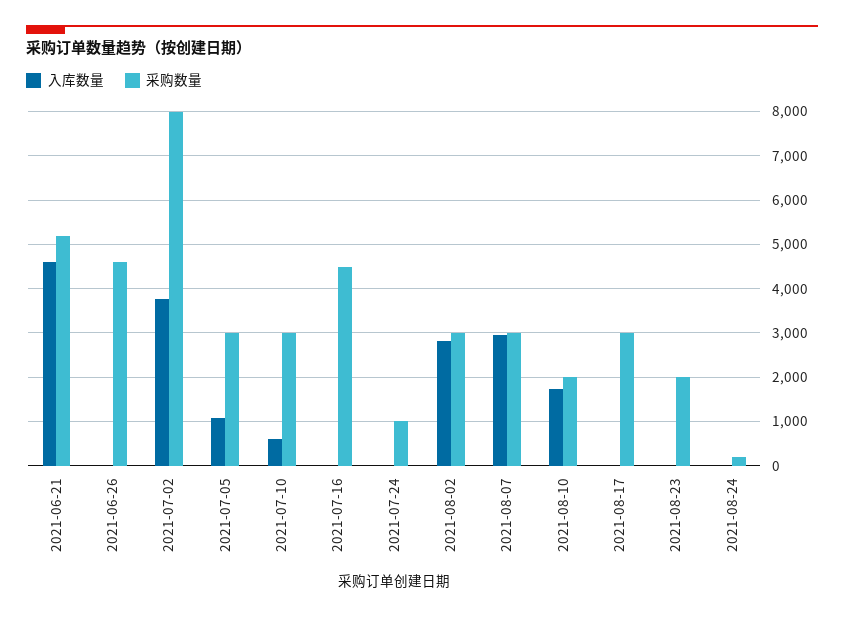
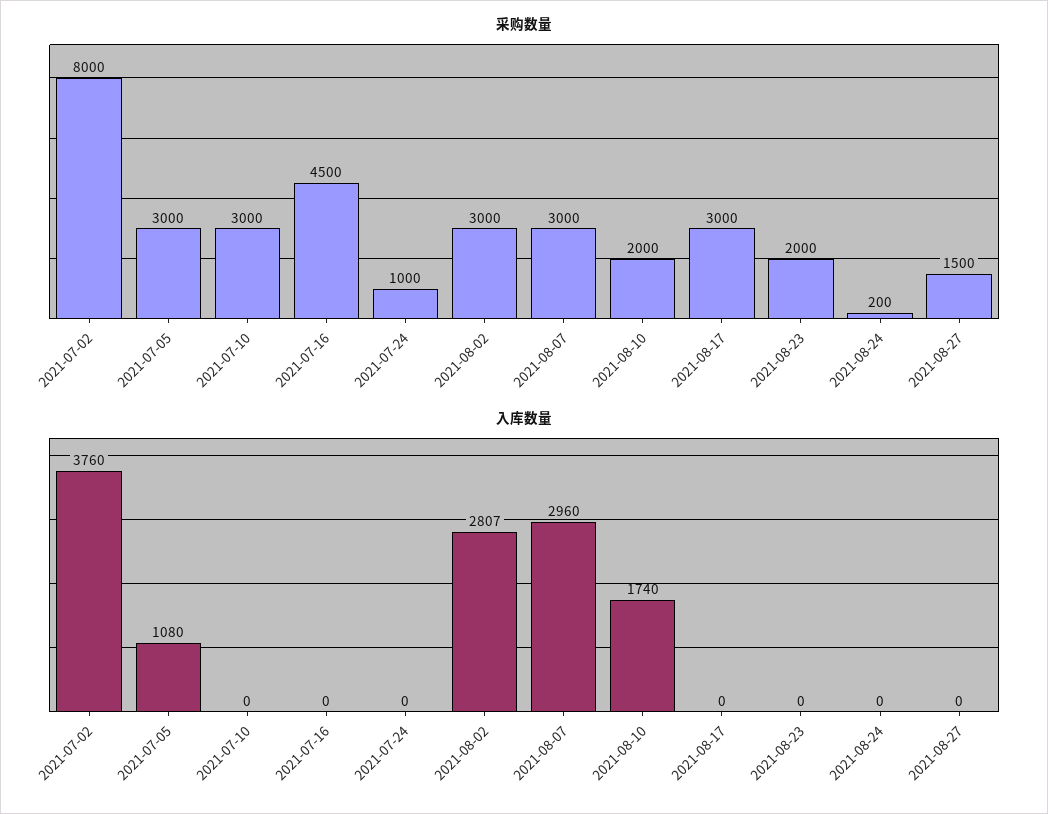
入库数量, 2021-06-21: 4600 -> none
采购数量, 2021-06-21: 5200 -> none
入库数量, 2021-06-26: 0 -> none
采购数量, 2021-06-26: 4600 -> none
入库数量, 2021-07-10: 600 -> 0
采购数量, 2021-08-27: none -> 1500
入库数量, 2021-08-27: none -> 0

